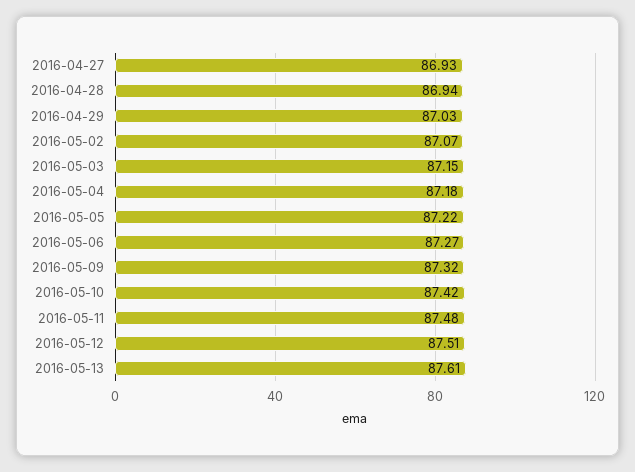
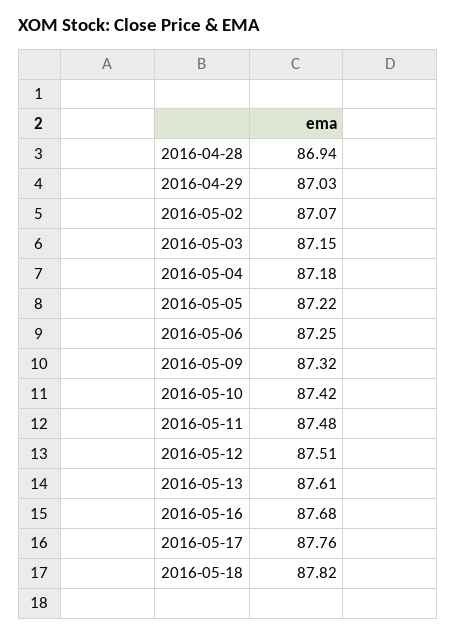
2016-04-27: 86.93 -> none
2016-05-06: 87.27 -> 87.25
2016-05-16: none -> 87.68
2016-05-17: none -> 87.76
2016-05-18: none -> 87.82

